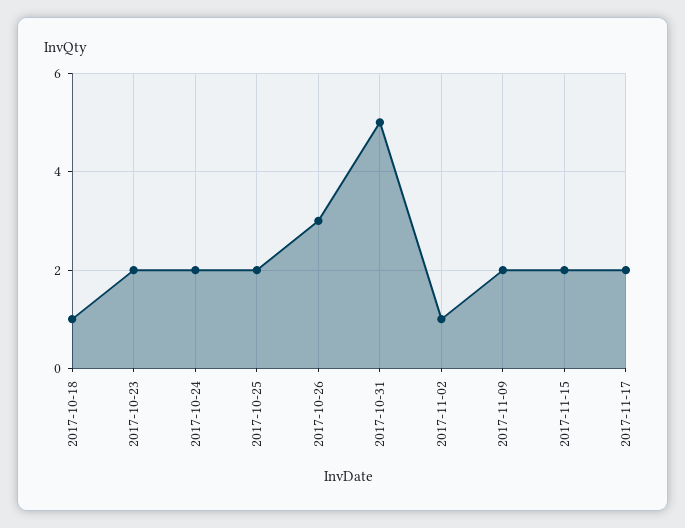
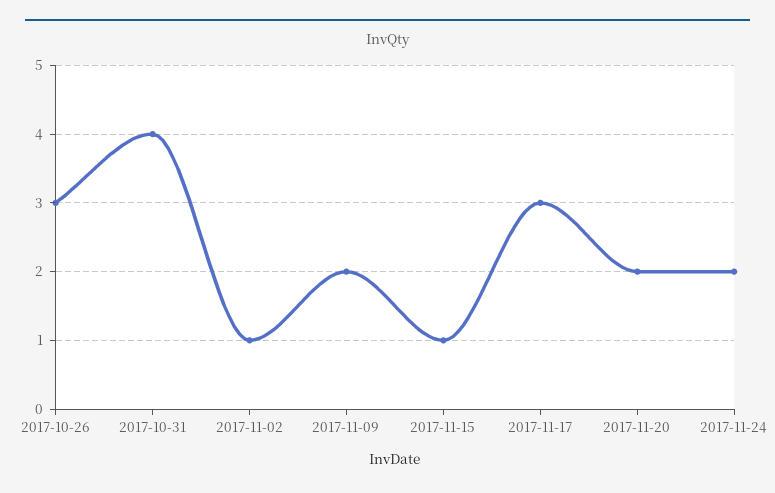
2017-10-18: 1 -> none
2017-10-23: 2 -> none
2017-10-24: 2 -> none
2017-10-25: 2 -> none
2017-10-31: 5 -> 4
2017-11-15: 2 -> 1
2017-11-17: 2 -> 3
2017-11-20: none -> 2
2017-11-24: none -> 2

